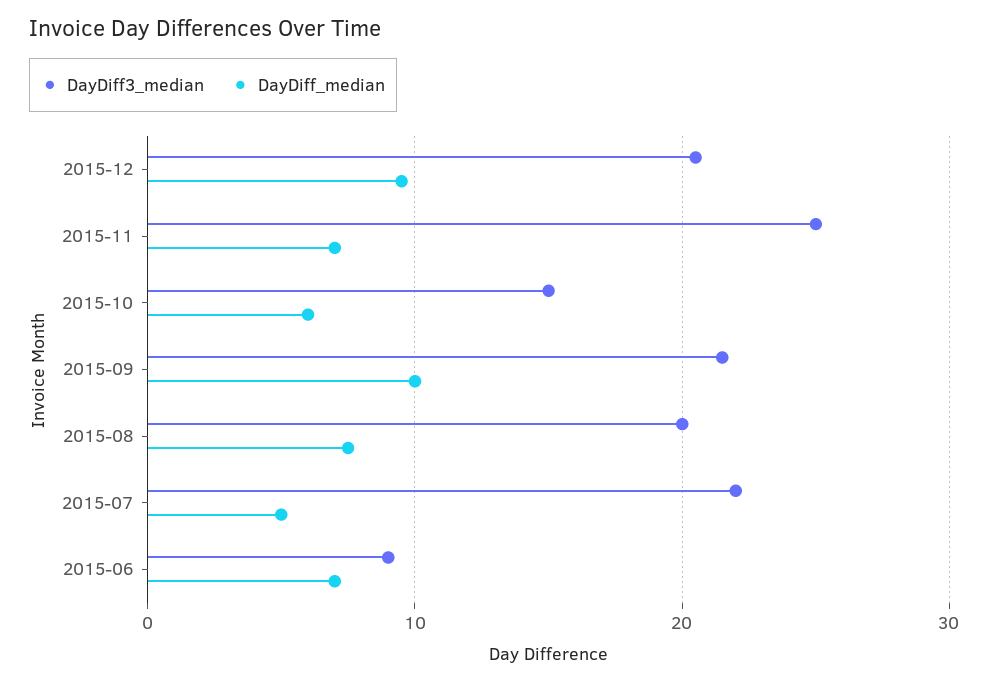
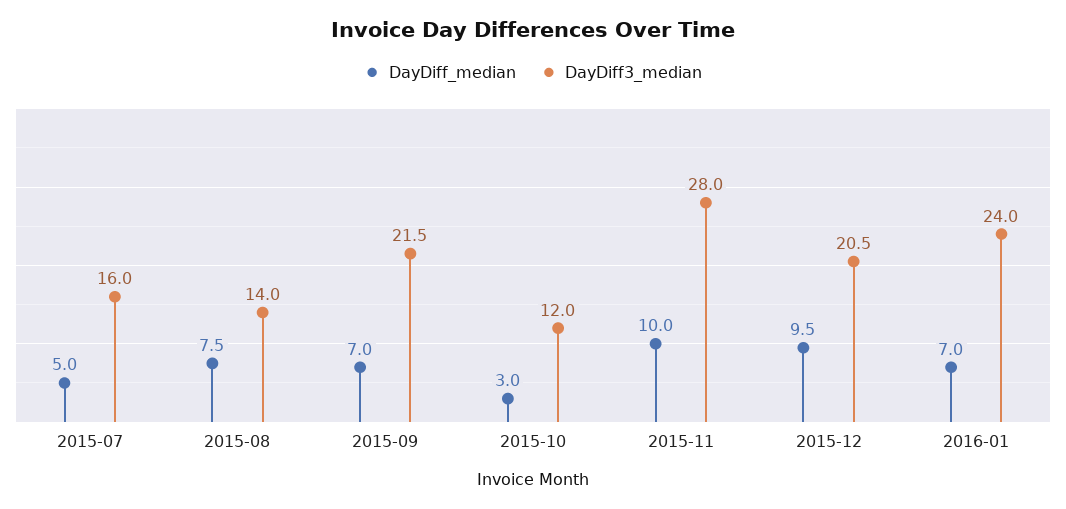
DayDiff3_median, 2015-11: 25 -> 28
DayDiff_median, 2015-11: 7 -> 10
DayDiff3_median, 2015-10: 15 -> 12
DayDiff_median, 2015-10: 6 -> 3
DayDiff_median, 2015-09: 10 -> 7
DayDiff3_median, 2015-08: 20 -> 14
DayDiff3_median, 2015-07: 22 -> 16
DayDiff3_median, 2015-06: 9 -> none
DayDiff_median, 2015-06: 7 -> none
DayDiff_median, 2016-01: none -> 7
DayDiff3_median, 2016-01: none -> 24

